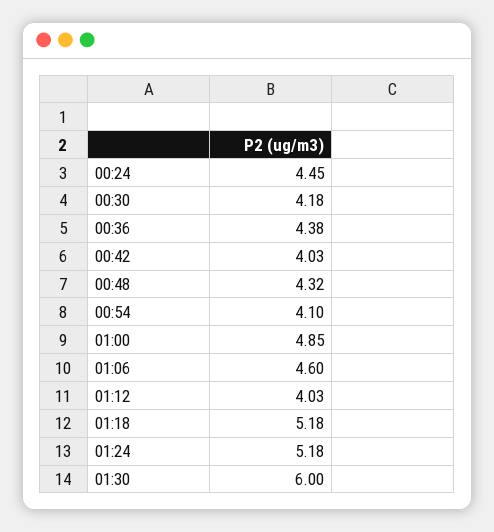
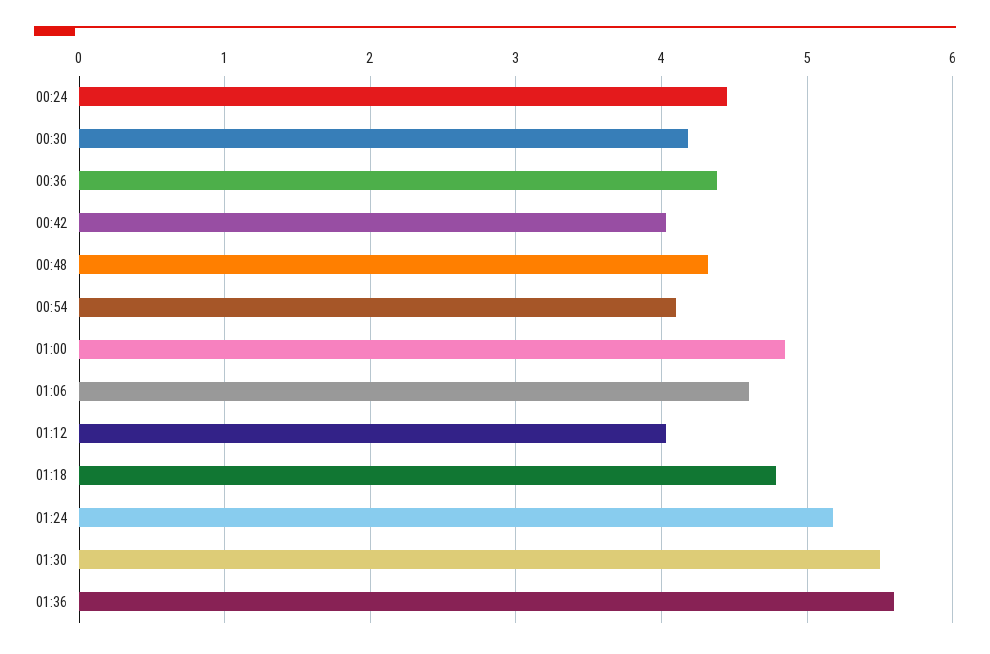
01:18: 5.18 -> 4.8
01:30: 6 -> 5.5
01:36: none -> 5.6

